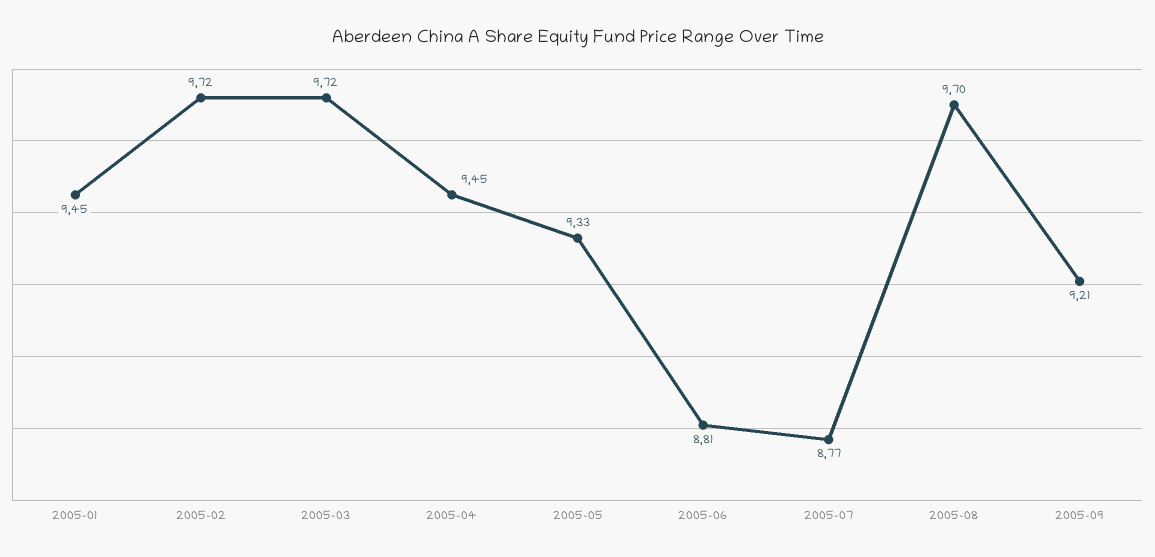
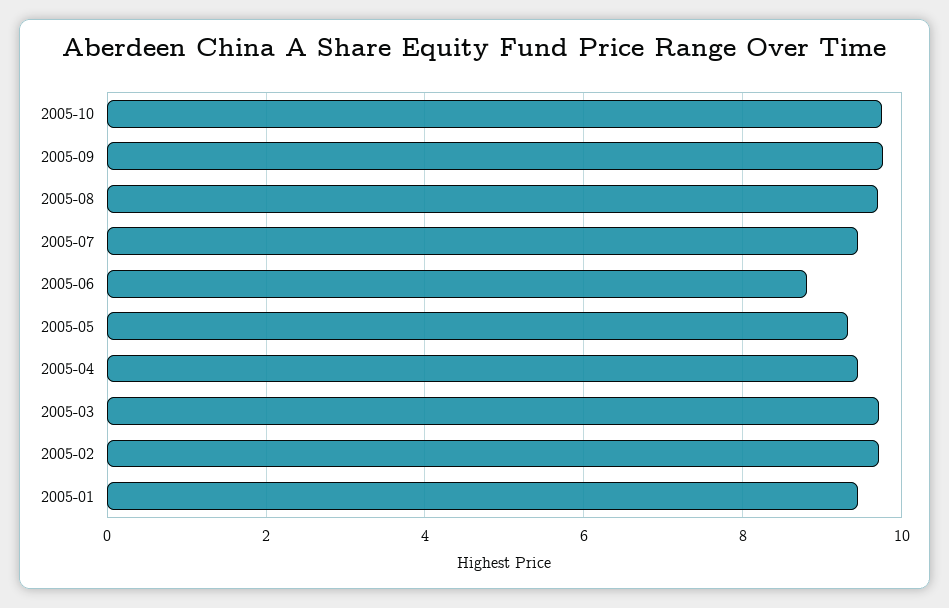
2005-07: 8.77 -> 9.4
2005-09: 9.21 -> 9.8
2005-10: none -> 9.8

